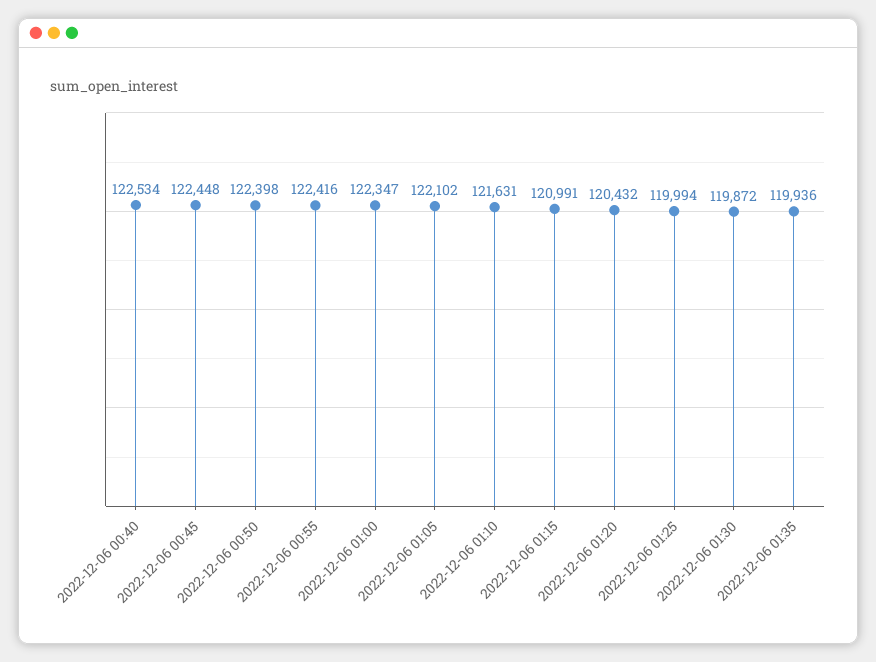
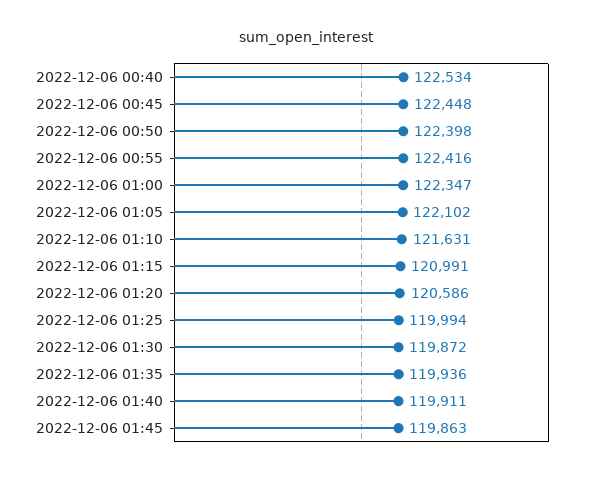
2022-12-06 01:20: 120432 -> 120586
2022-12-06 01:40: none -> 119911
2022-12-06 01:45: none -> 119863

